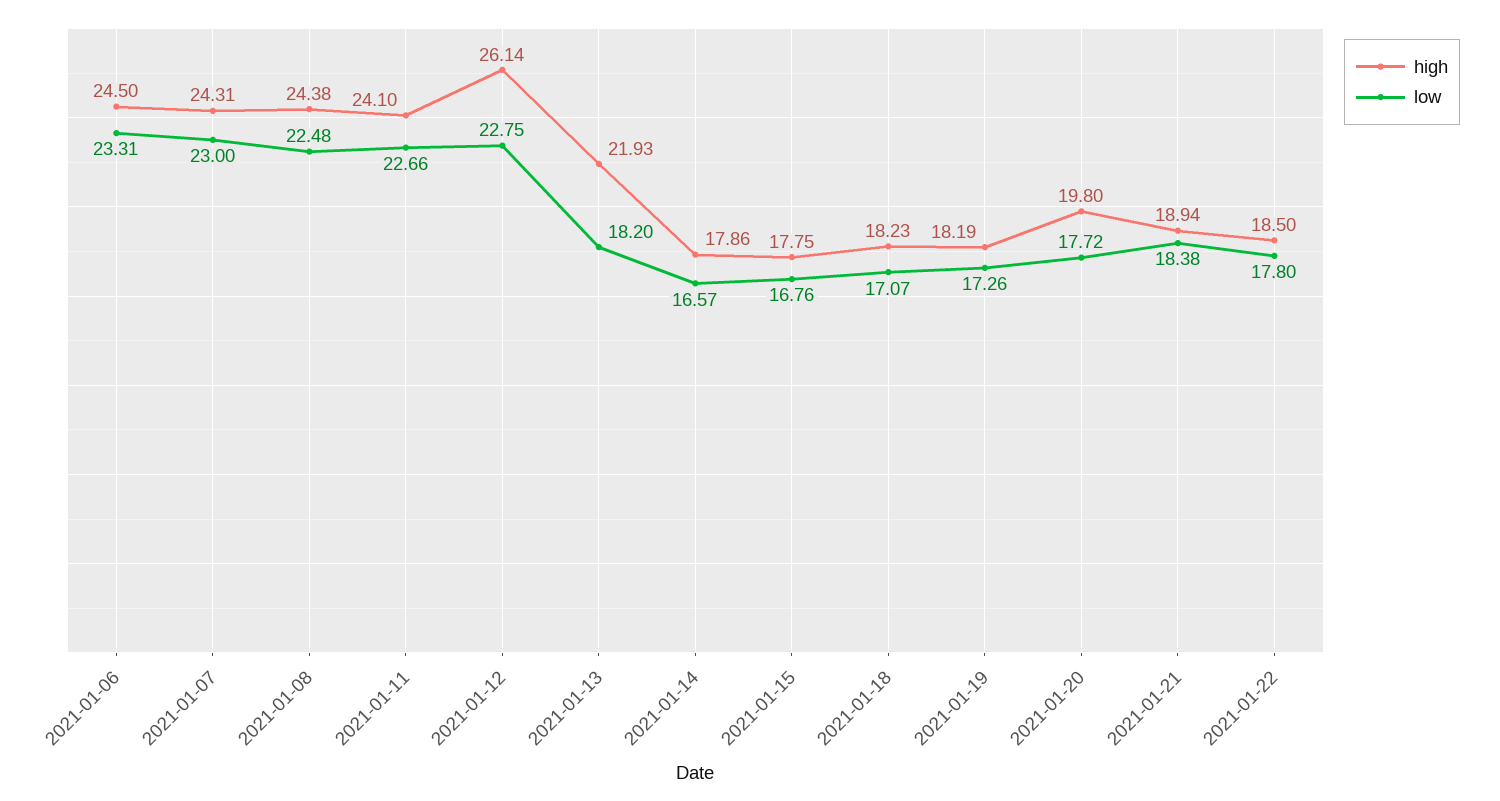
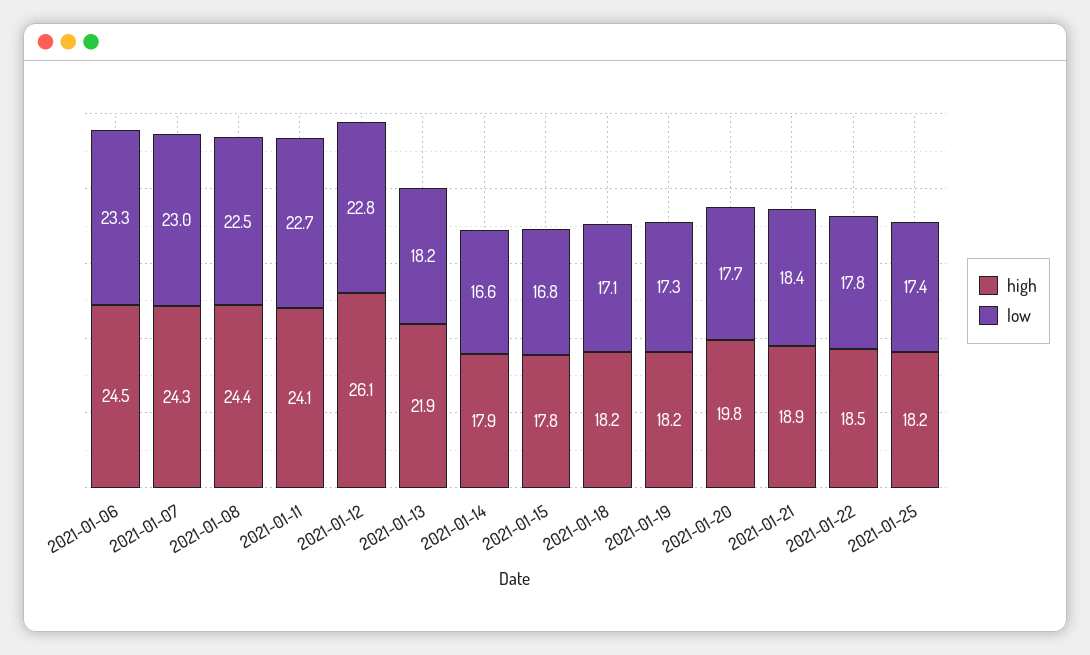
high, 2021-01-25: none -> 18.2
low, 2021-01-25: none -> 17.4

